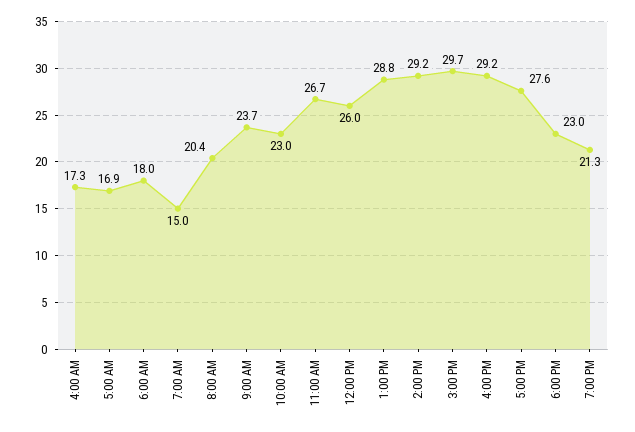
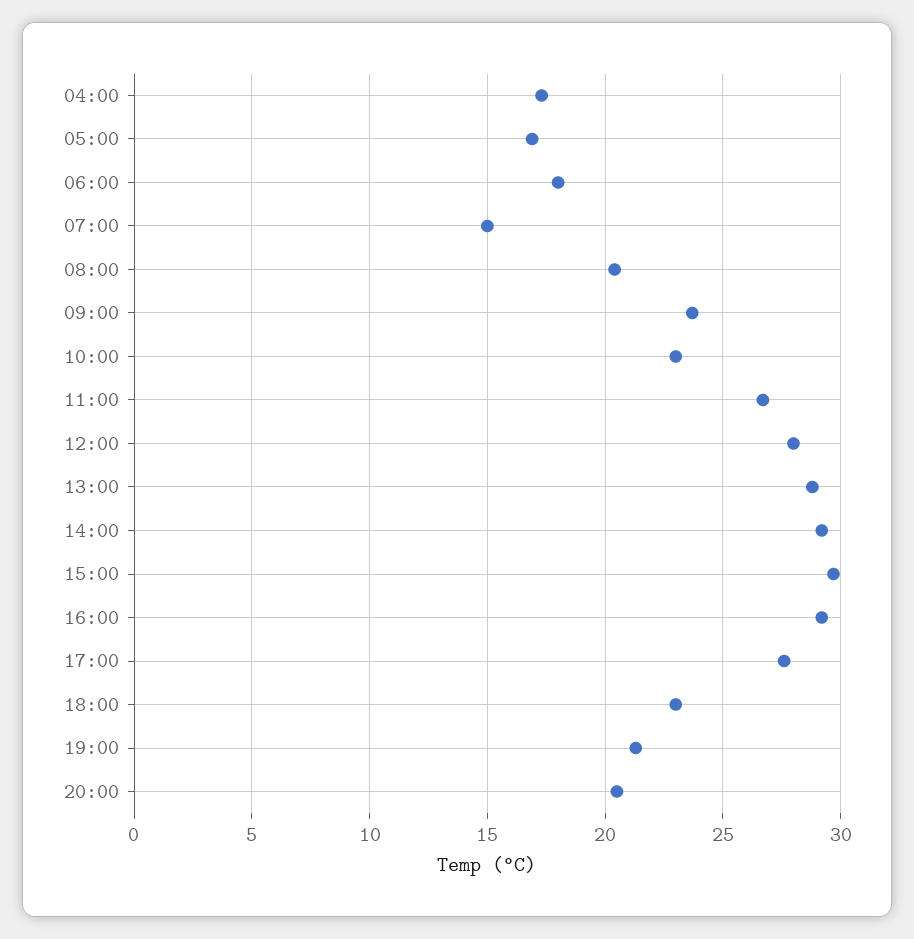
12:00 PM: 26 -> 28
20:00: none -> 20.5

